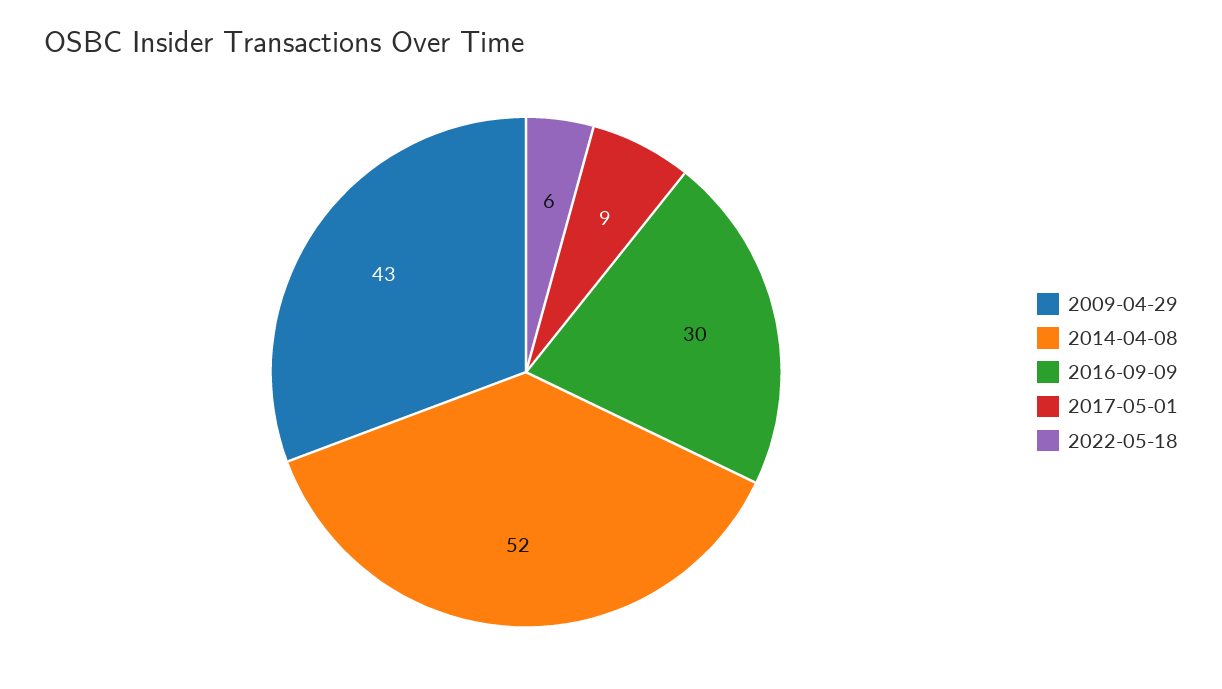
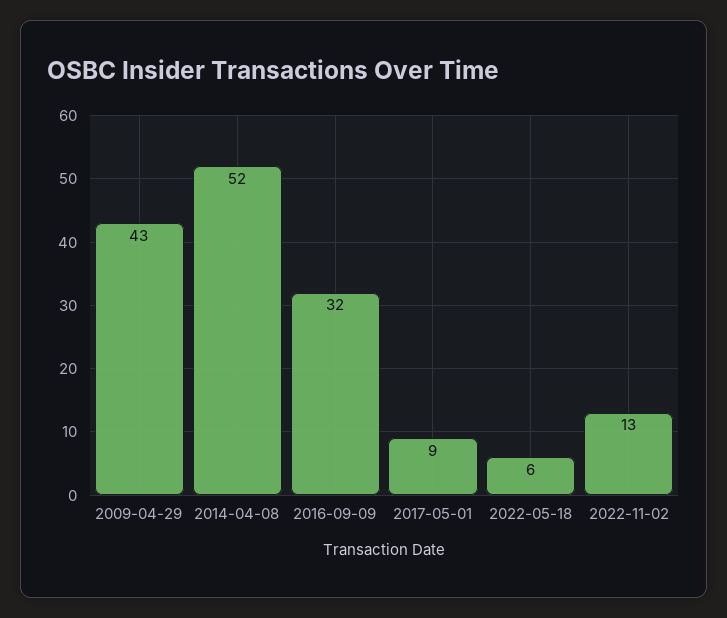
2016-09-09: 30 -> 32
2022-11-02: none -> 13

